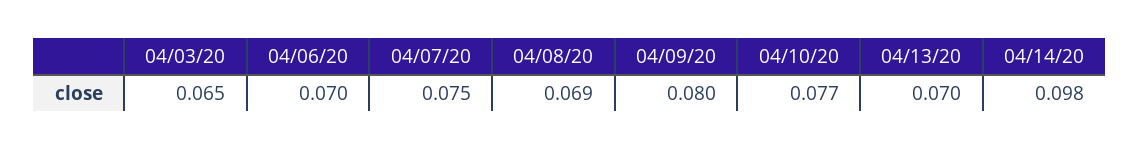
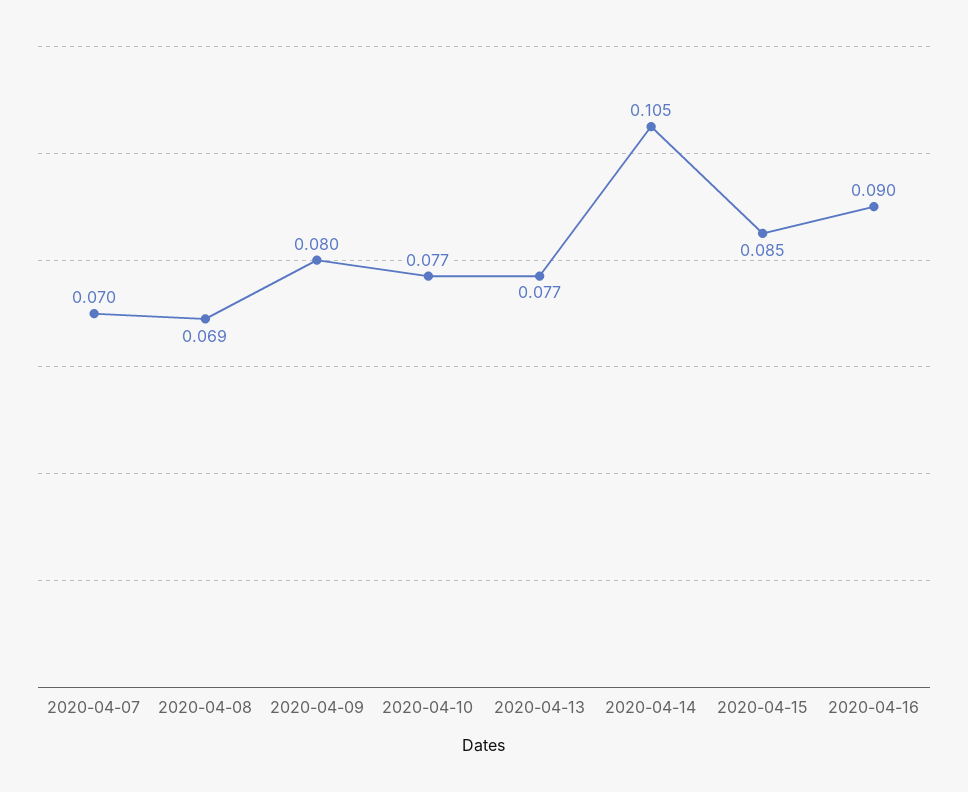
04/03/20: 0.065 -> none
04/06/20: 0.07 -> none
04/07/20: 0.075 -> 0.07
04/13/20: 0.07 -> 0.077
04/14/20: 0.098 -> 0.105
2020-04-15: none -> 0.085
2020-04-16: none -> 0.09

